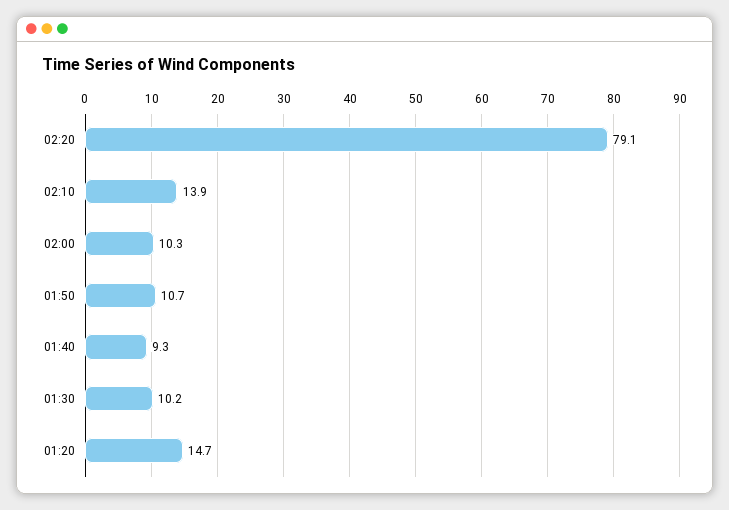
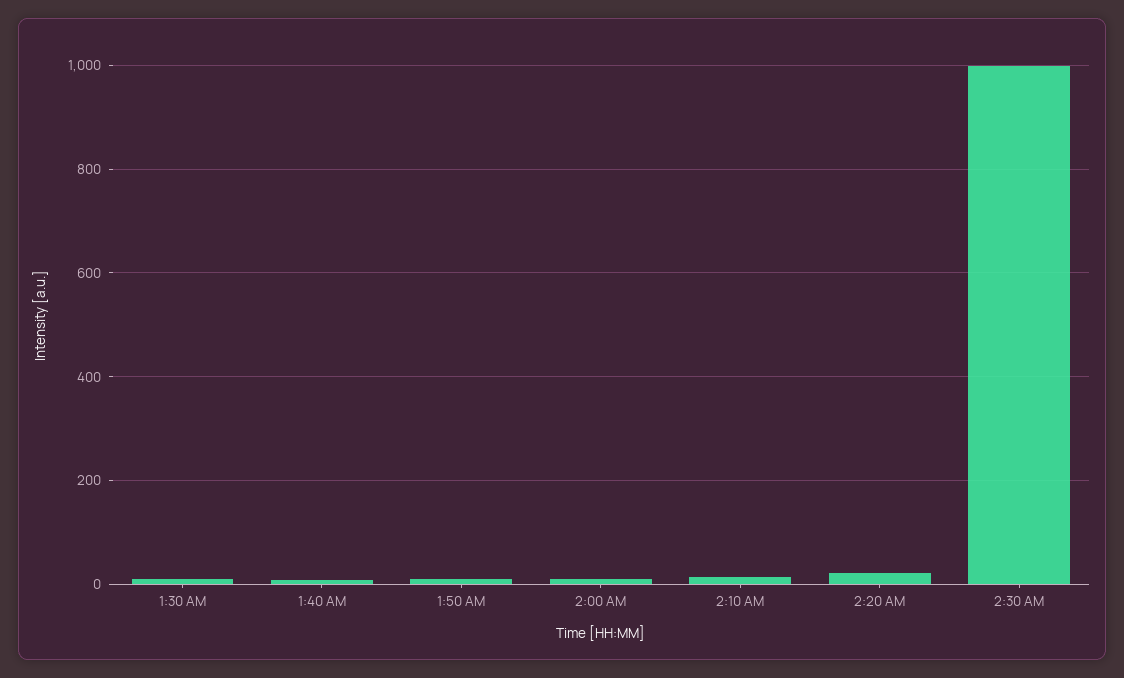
02:20: 79.1 -> 20
01:20: 14.7 -> none
2:30 AM: none -> 1000

